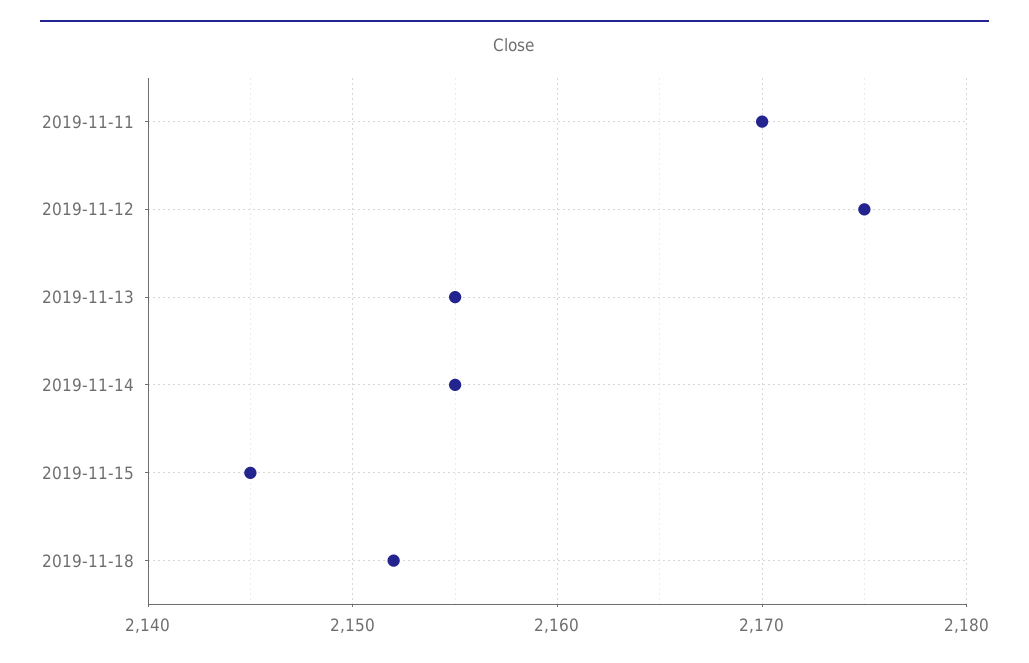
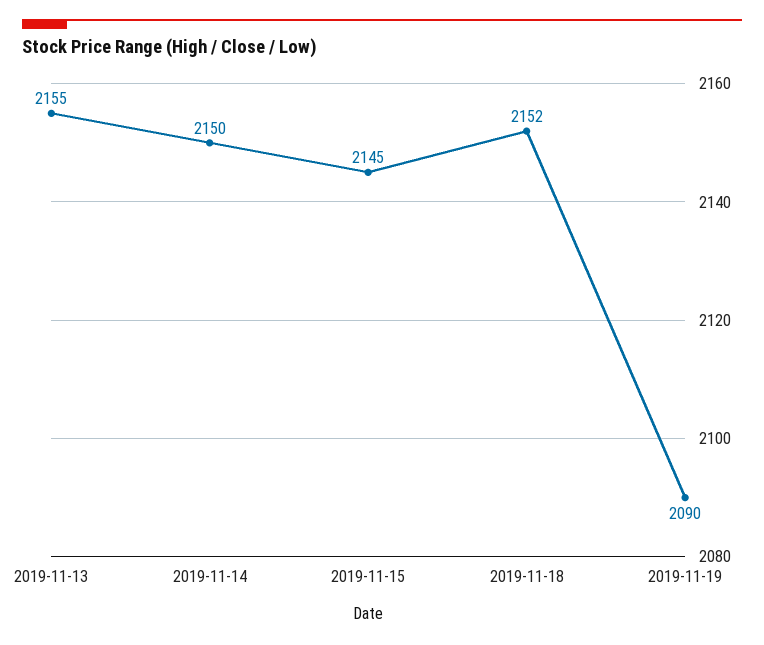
2019-11-11: 2170 -> none
2019-11-12: 2175 -> none
2019-11-14: 2155 -> 2150
2019-11-19: none -> 2090

